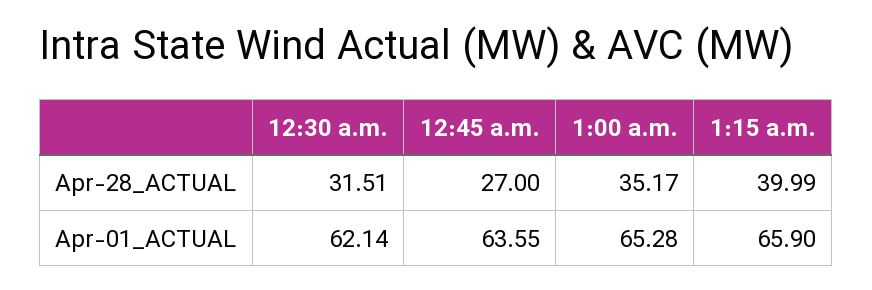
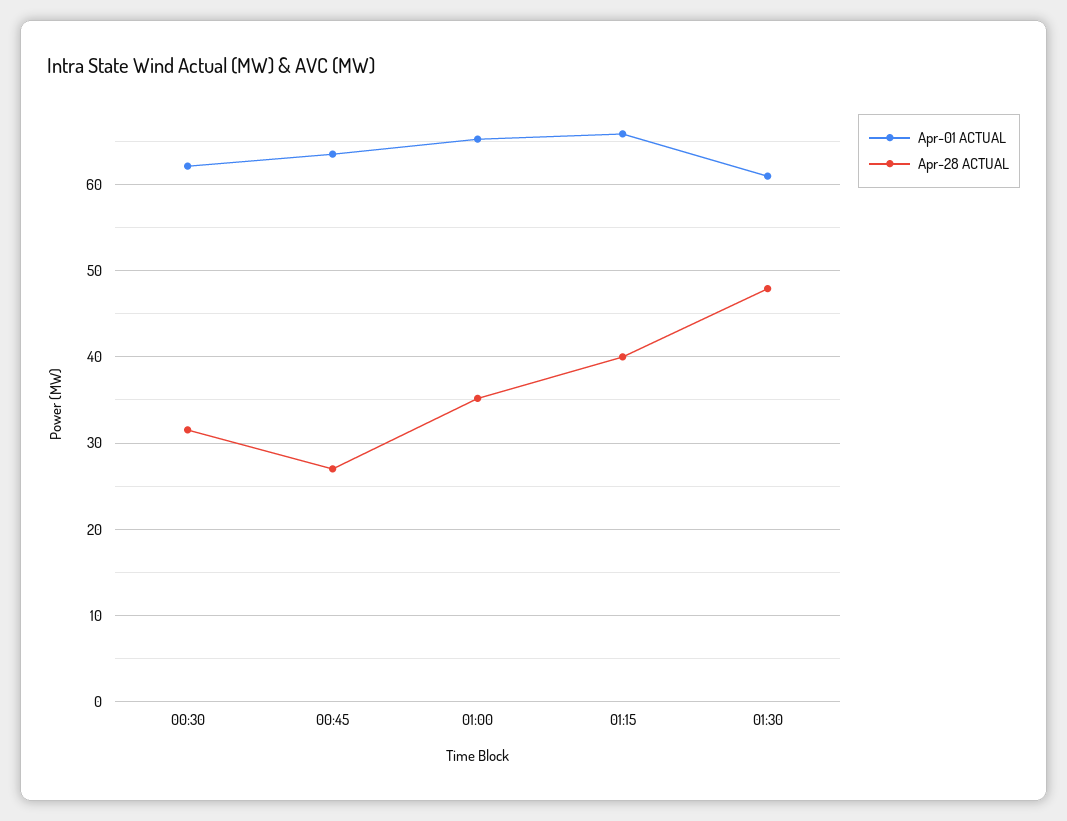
Apr-01_ACTUAL, 01:30: none -> 61
Apr-28_ACTUAL, 01:30: none -> 48

